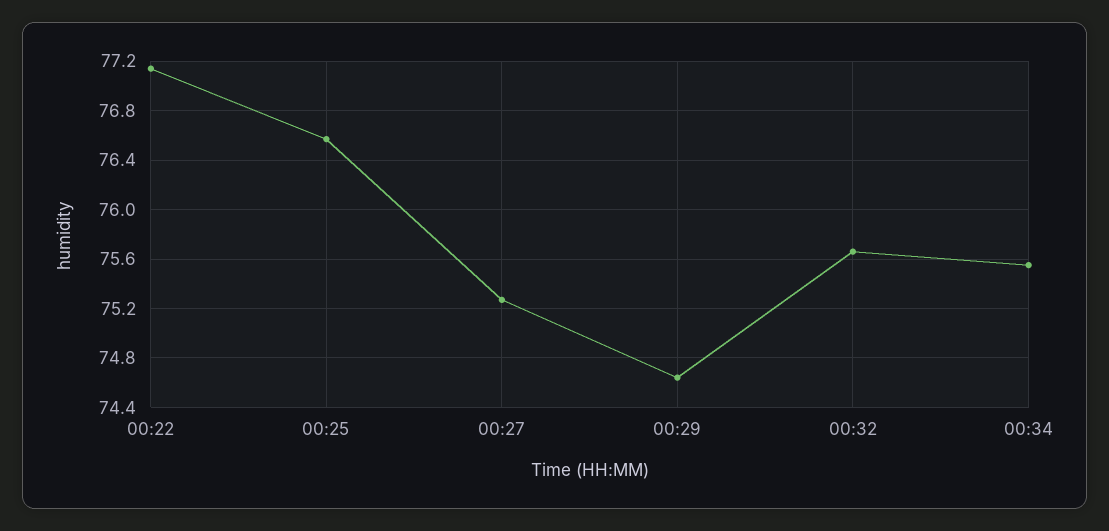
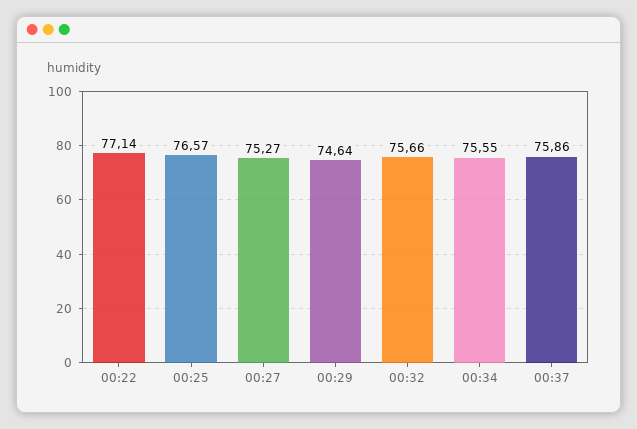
00:37: none -> 75.86

